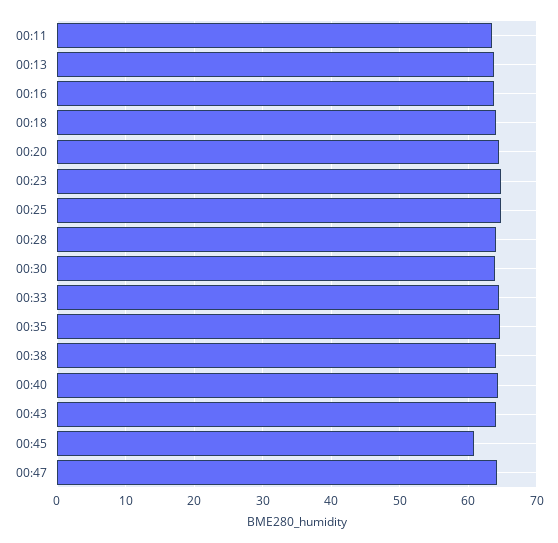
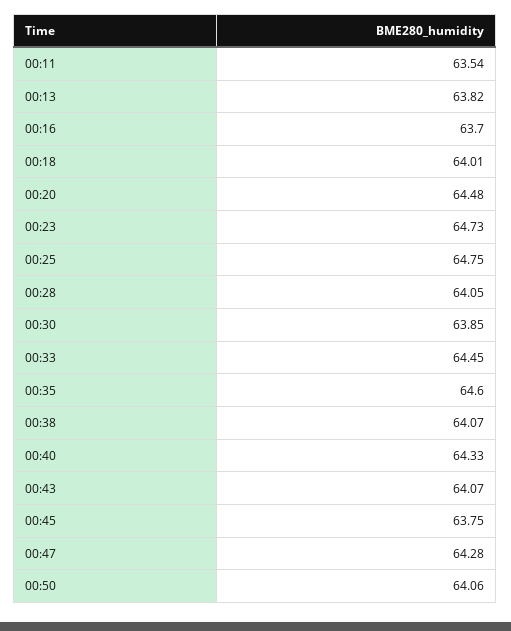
00:45: 61 -> 63.75
00:50: none -> 64.06

